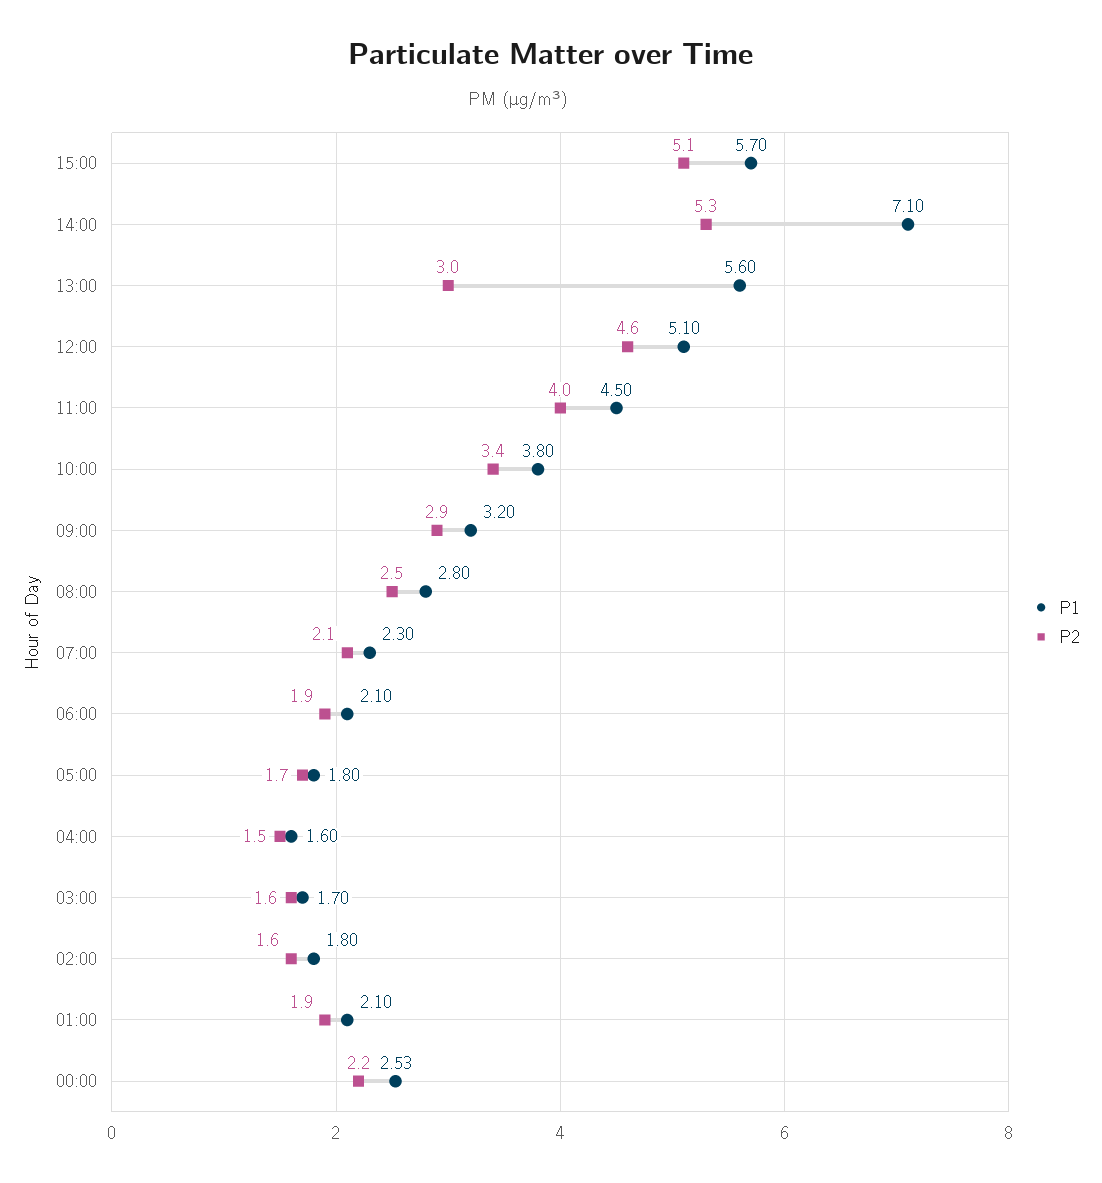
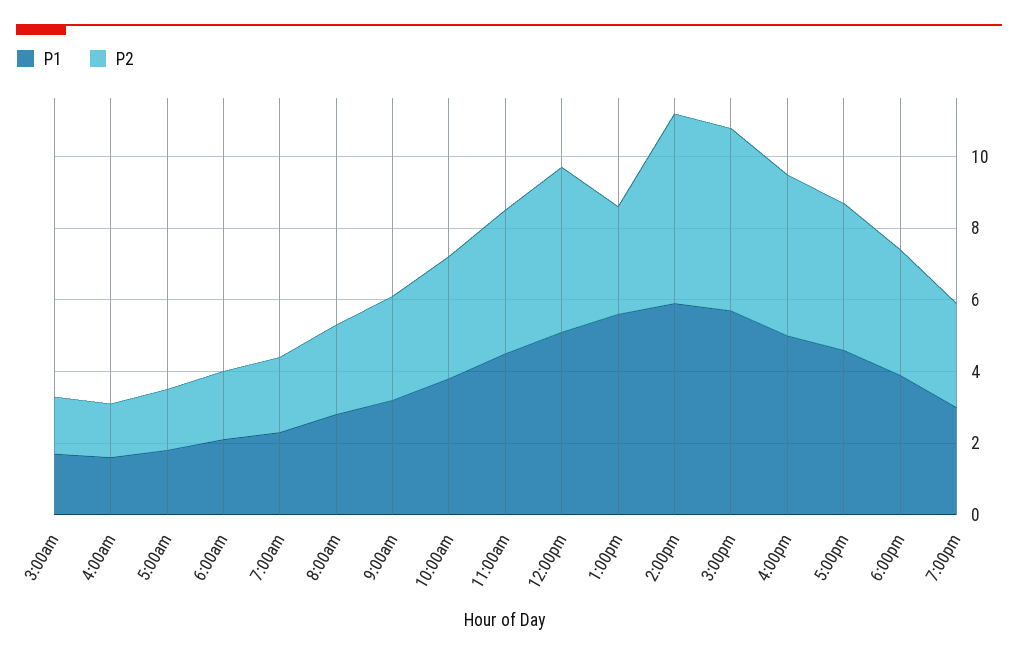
P1, 14:00: 7.1 -> 6
P1, 02:00: 1.8 -> none
P2, 02:00: 1.6 -> none
P1, 01:00: 2.1 -> none
P2, 01:00: 1.9 -> none
P1, 00:00: 2.53 -> none
P2, 00:00: 2.2 -> none
P1, 4:00pm: none -> 5
P2, 4:00pm: none -> 4.5
P1, 5:00pm: none -> 4.5
P2, 5:00pm: none -> 4
P1, 6:00pm: none -> 4
P2, 6:00pm: none -> 3.5
P1, 7:00pm: none -> 3
P2, 7:00pm: none -> 3

